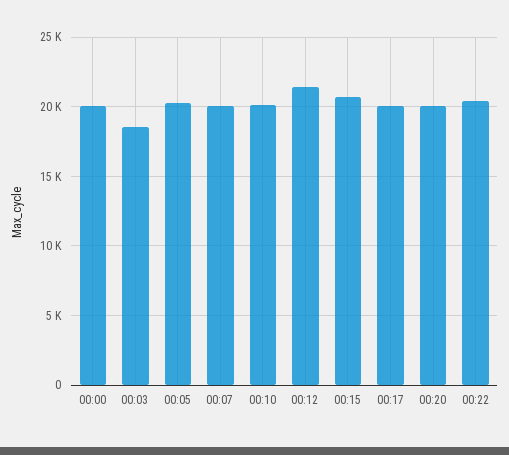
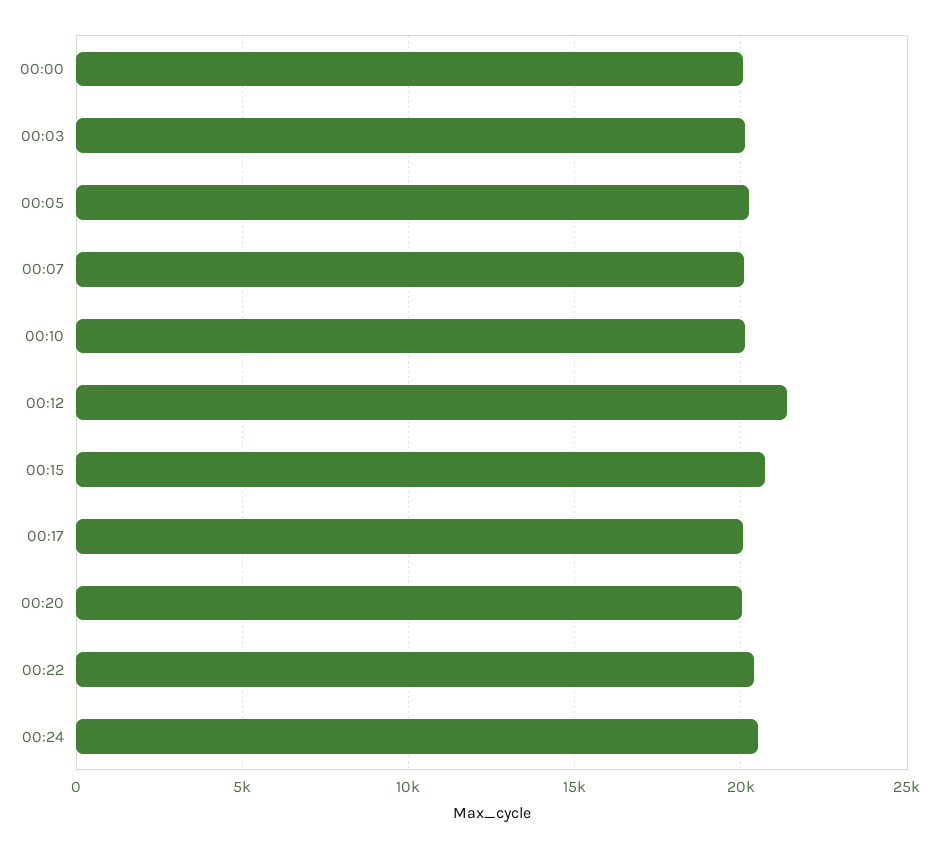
00:03: 18500 -> 20000
00:24: none -> 20500

